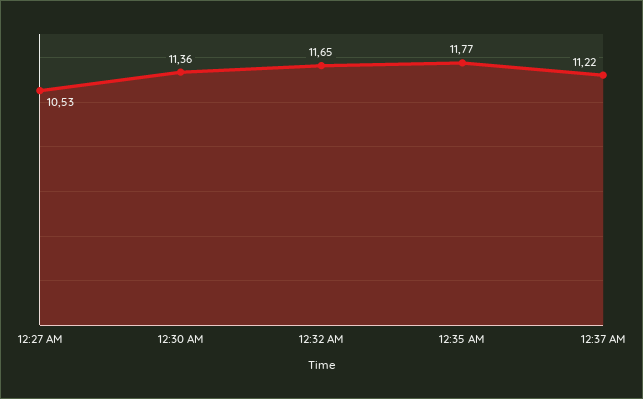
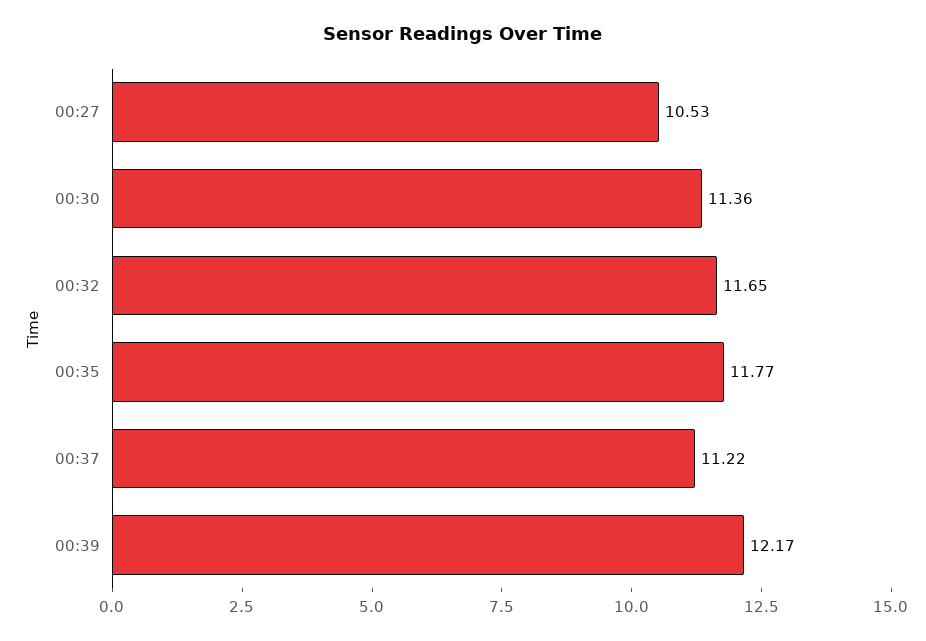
00:39: none -> 12.17

